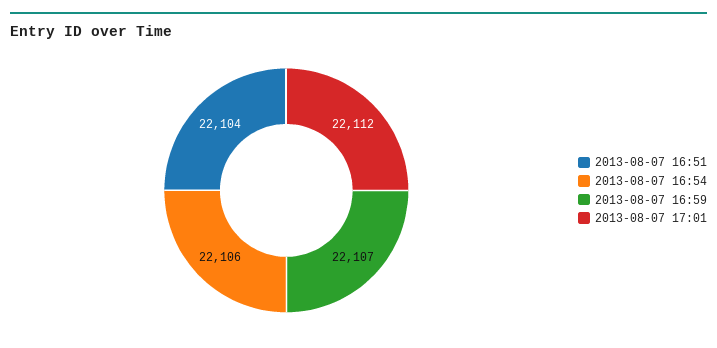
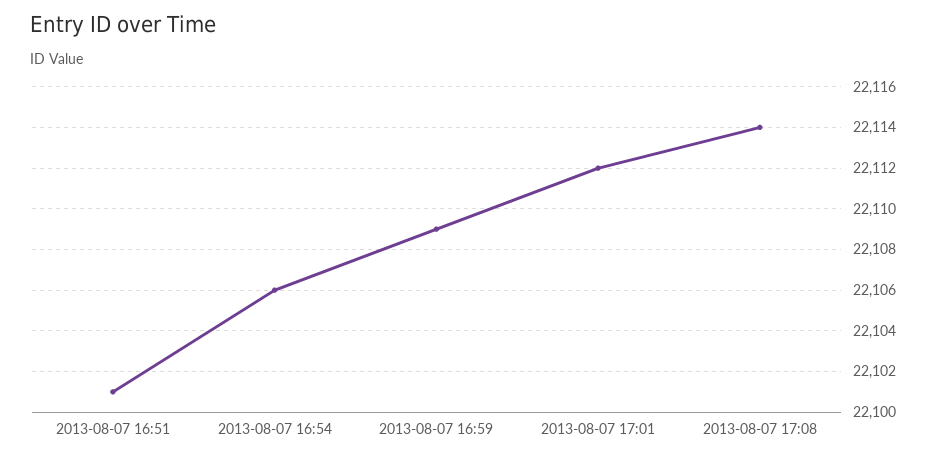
2013-08-07 16:51: 22104 -> 22101
2013-08-07 16:59: 22107 -> 22109
2013-08-07 17:08: none -> 22114

